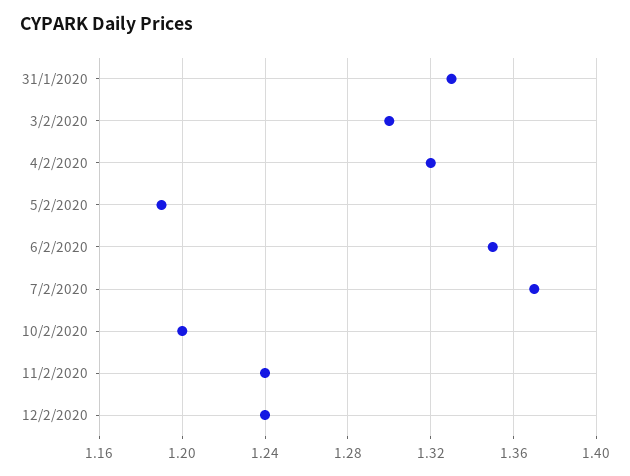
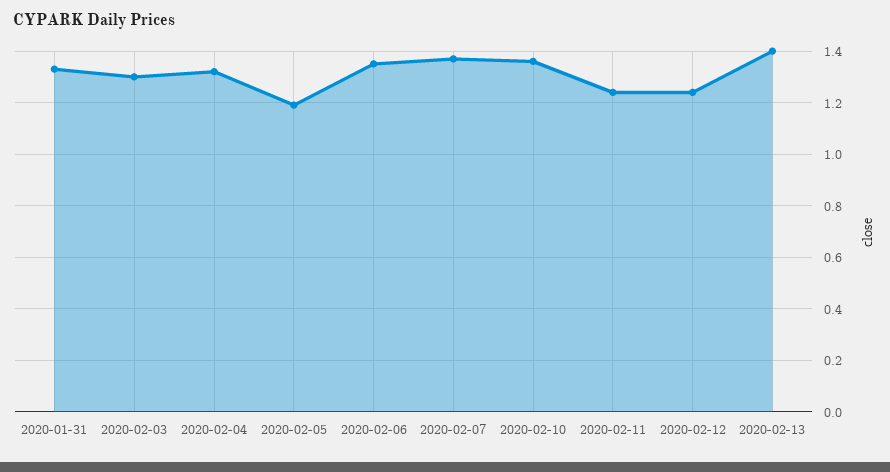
10/2/2020: 1.2 -> 1.35
2020-02-13: none -> 1.4

